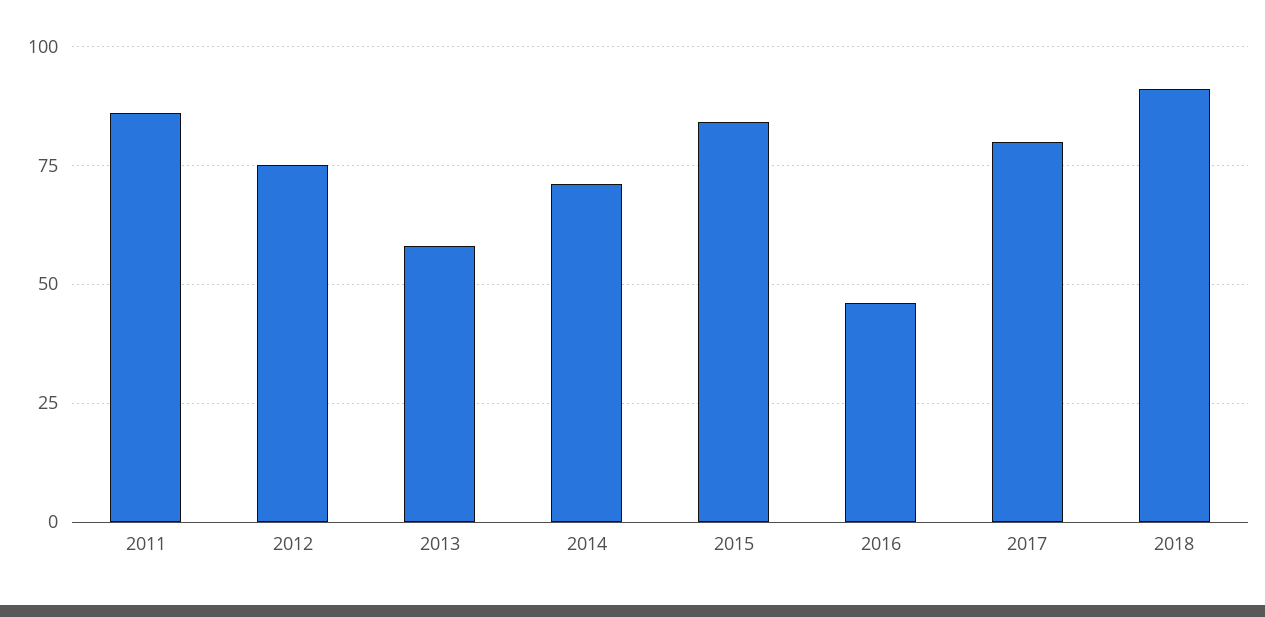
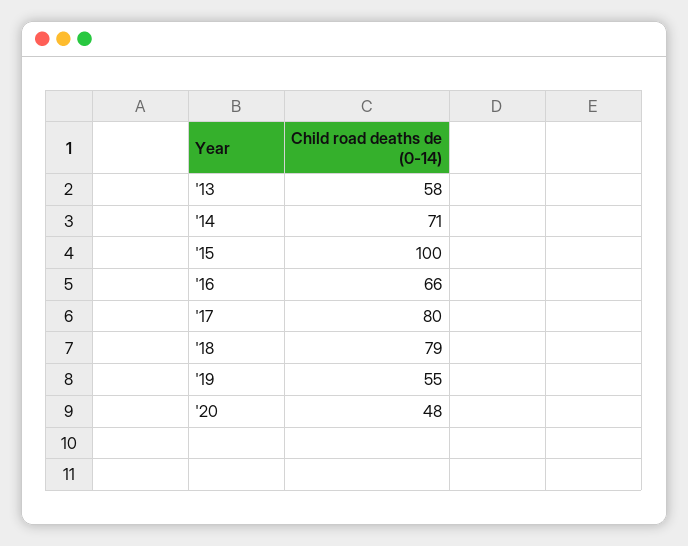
2011: 85 -> none
2012: 75 -> none
2015: 85 -> 100
2016: 45 -> 66
2018: 90 -> 79
'19: none -> 55
'20: none -> 48

